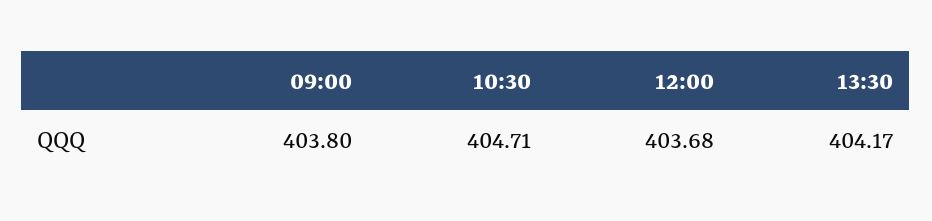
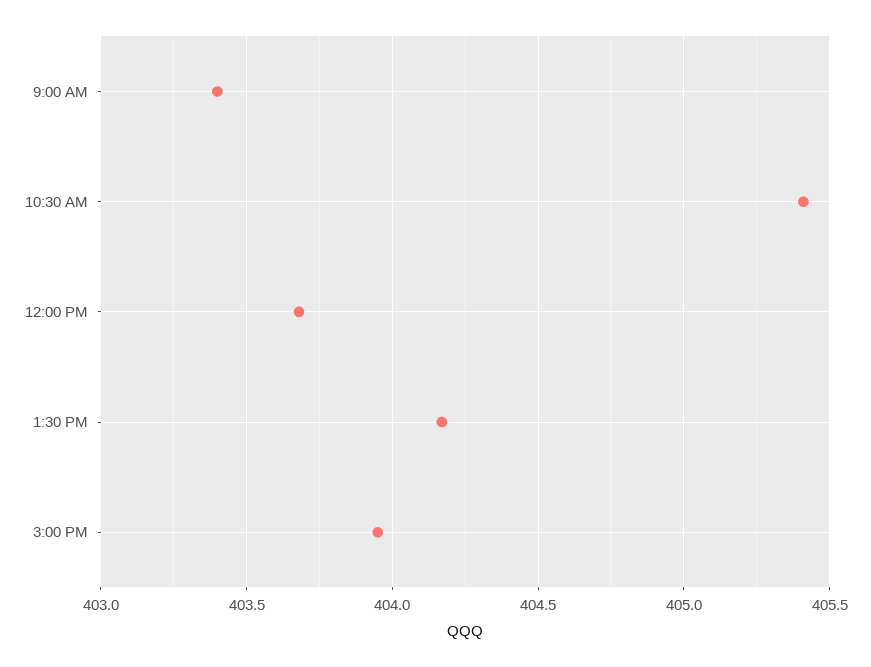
09:00: 403.8 -> 403.4
10:30: 404.71 -> 405.4
3:00 PM: none -> 403.95

